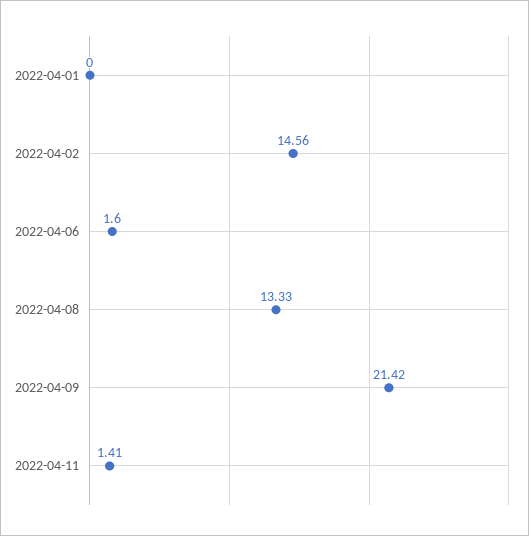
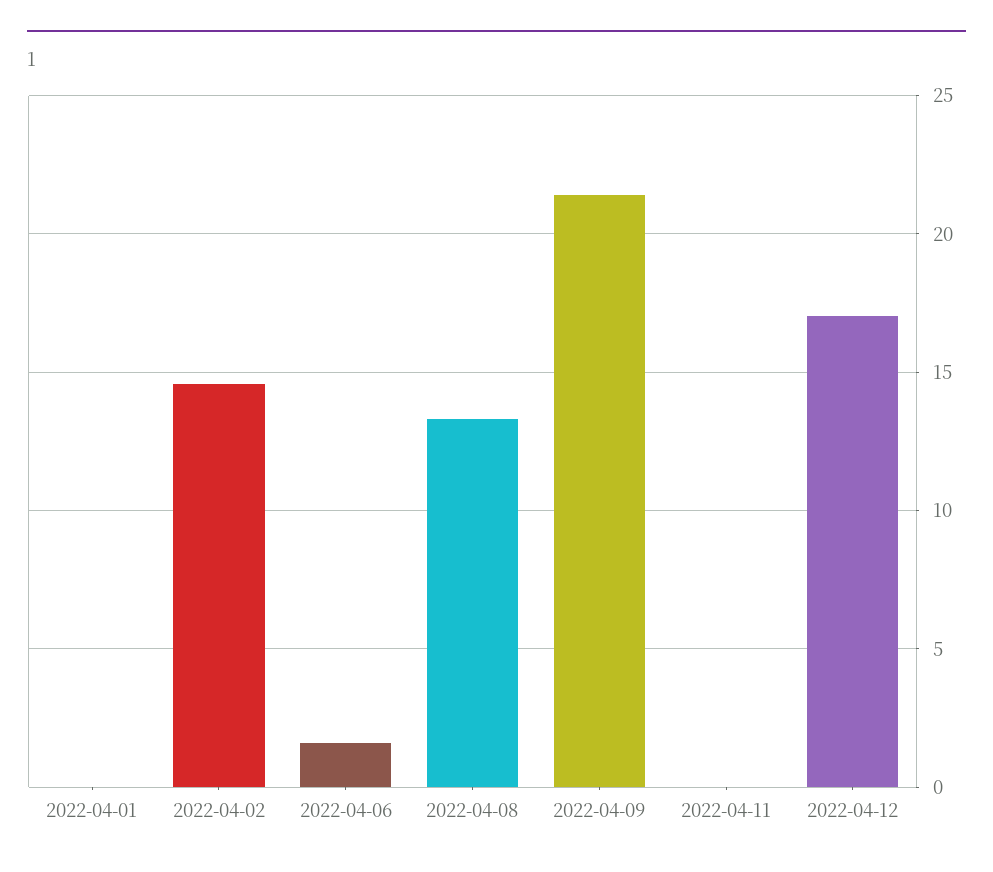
2022-04-11: 1.41 -> 0
2022-04-12: none -> 17

